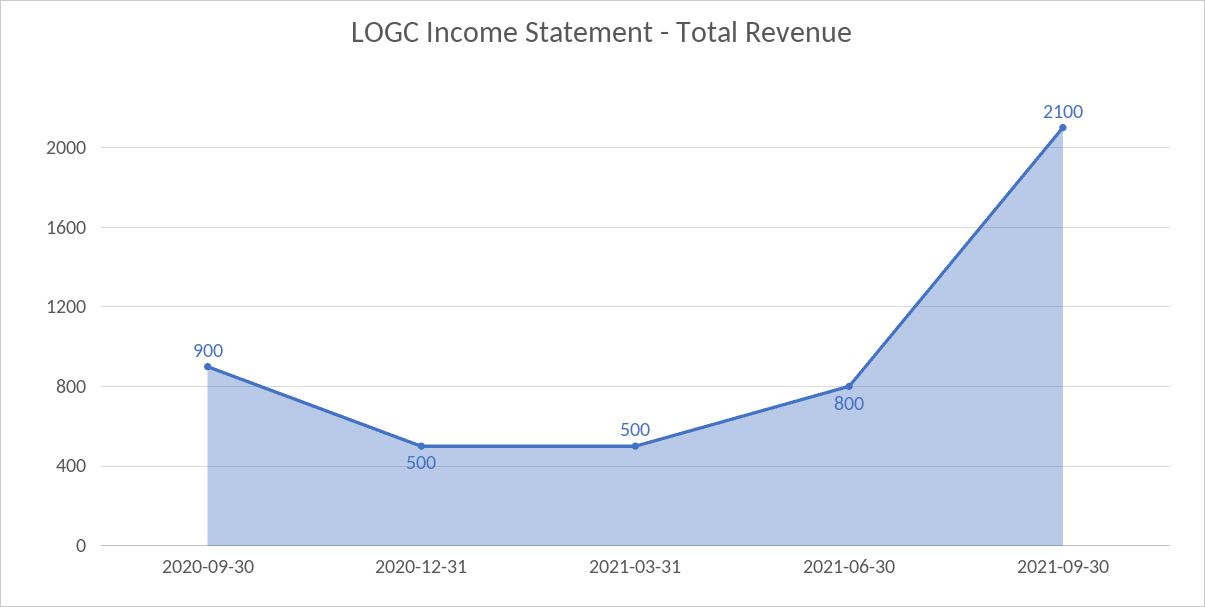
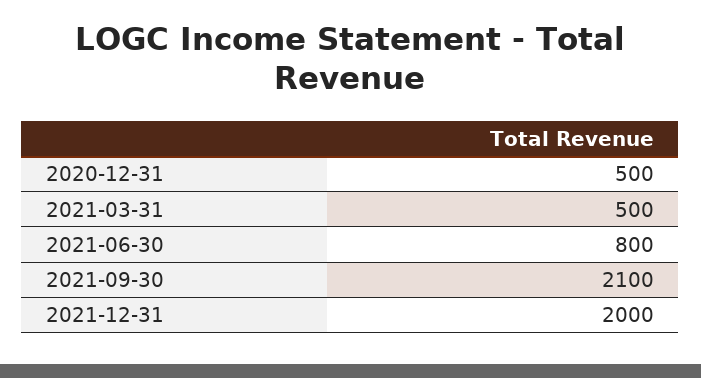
2020-09-30: 900 -> none
2021-12-31: none -> 2000

